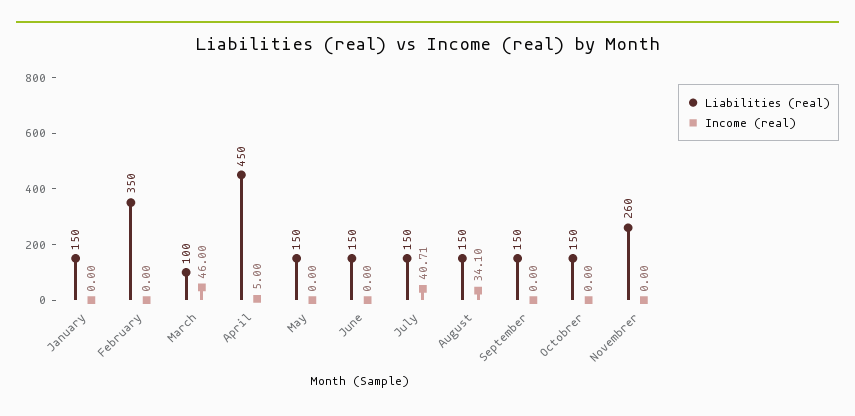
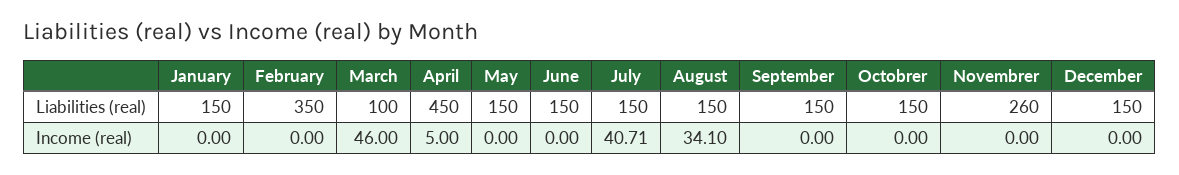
Liabilities (real), December: none -> 150
Income (real), December: none -> 0

